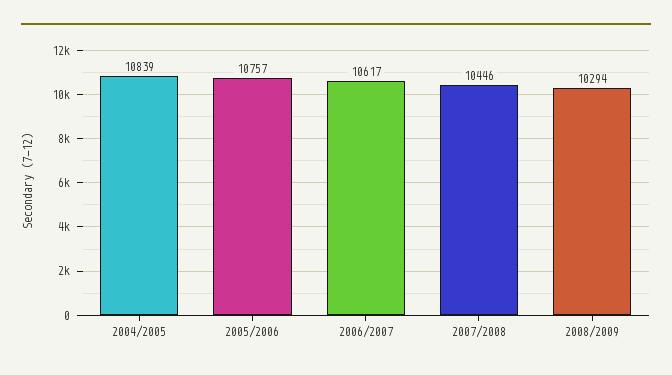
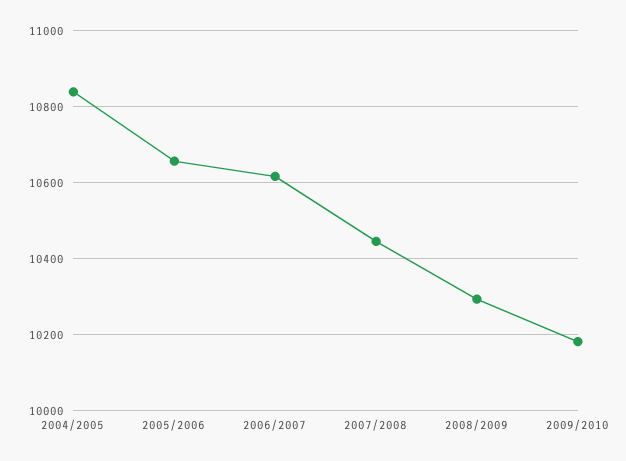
2005/2006: 10757 -> 10660
2009/2010: none -> 10180

